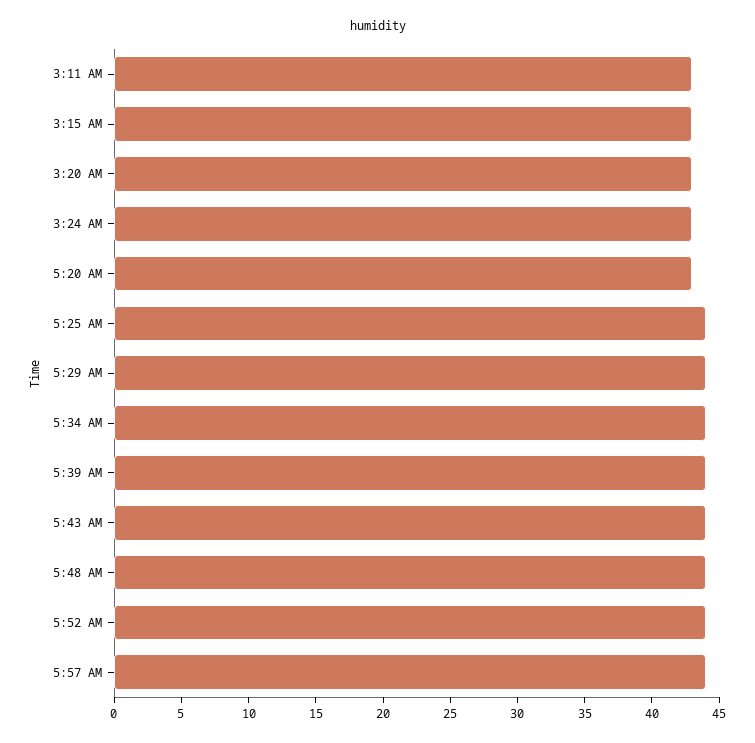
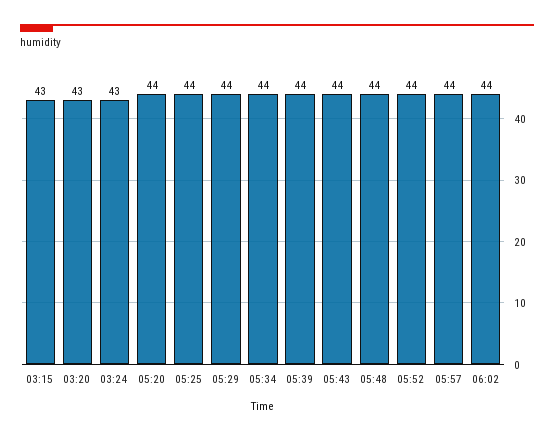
3:11 AM: 43 -> none
5:20 AM: 43 -> 44
06:02: none -> 44

